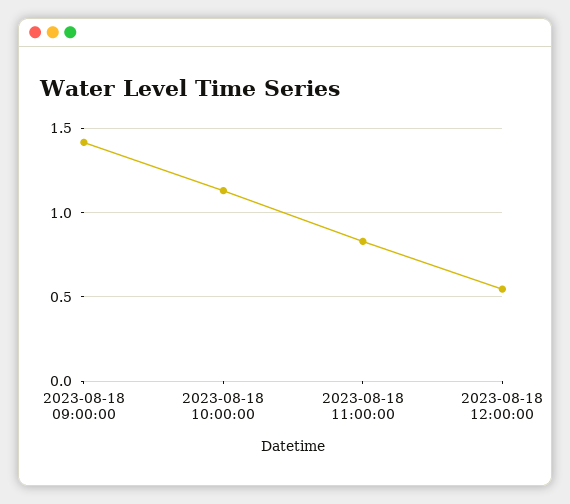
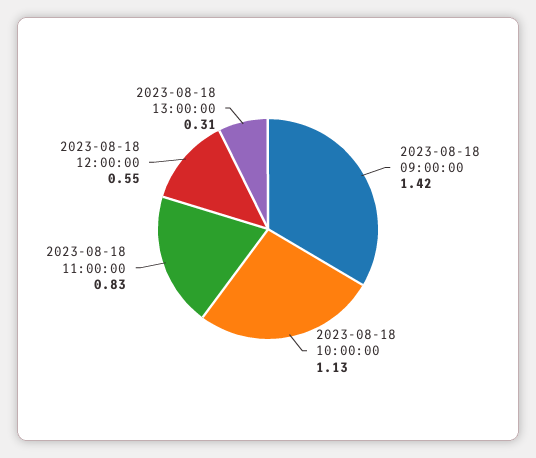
2023-08-18 13:00:00: none -> 0.31

